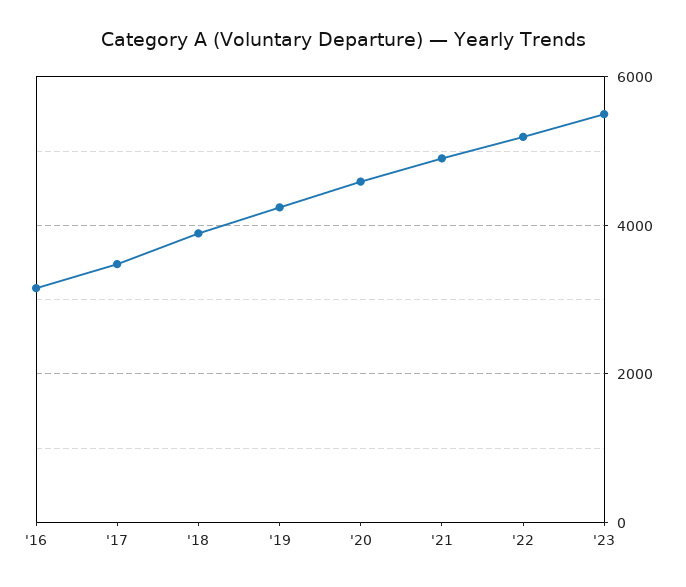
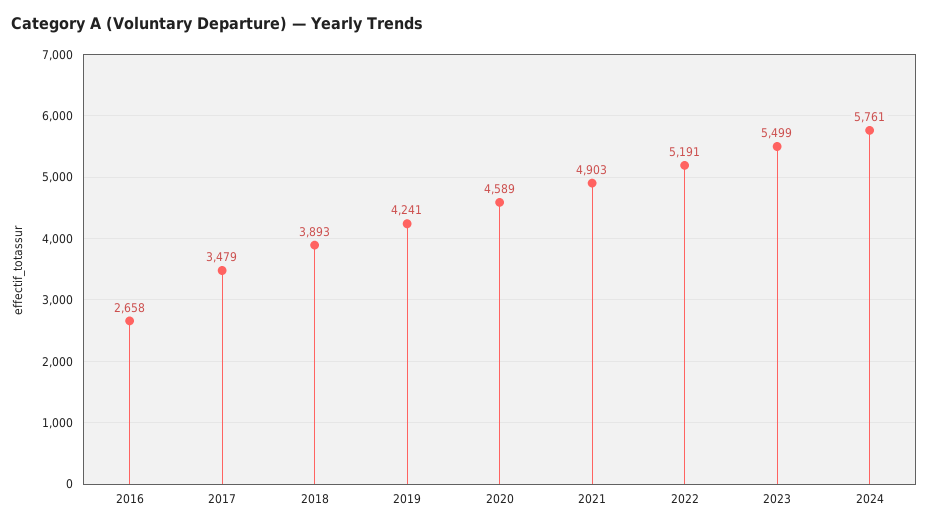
'16: 3200 -> 2658
2024: none -> 5761

